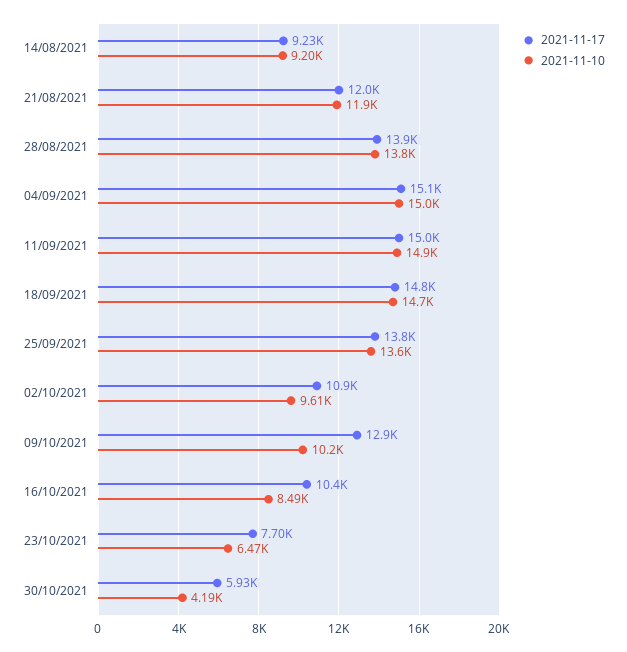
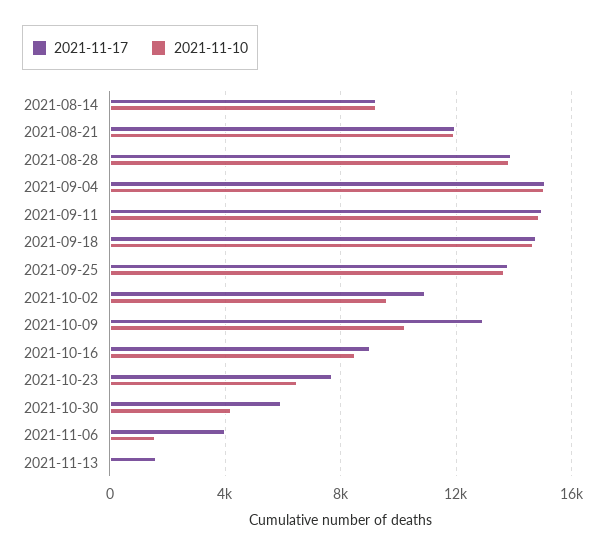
2021-11-17, 16/10/2021: 10400 -> 9000
2021-11-17, 2021-11-06: none -> 4000
2021-11-10, 2021-11-06: none -> 1500
2021-11-17, 2021-11-13: none -> 1500
2021-11-10, 2021-11-13: none -> 0

